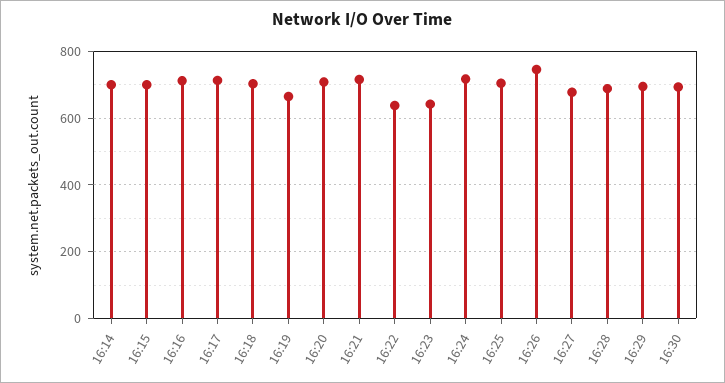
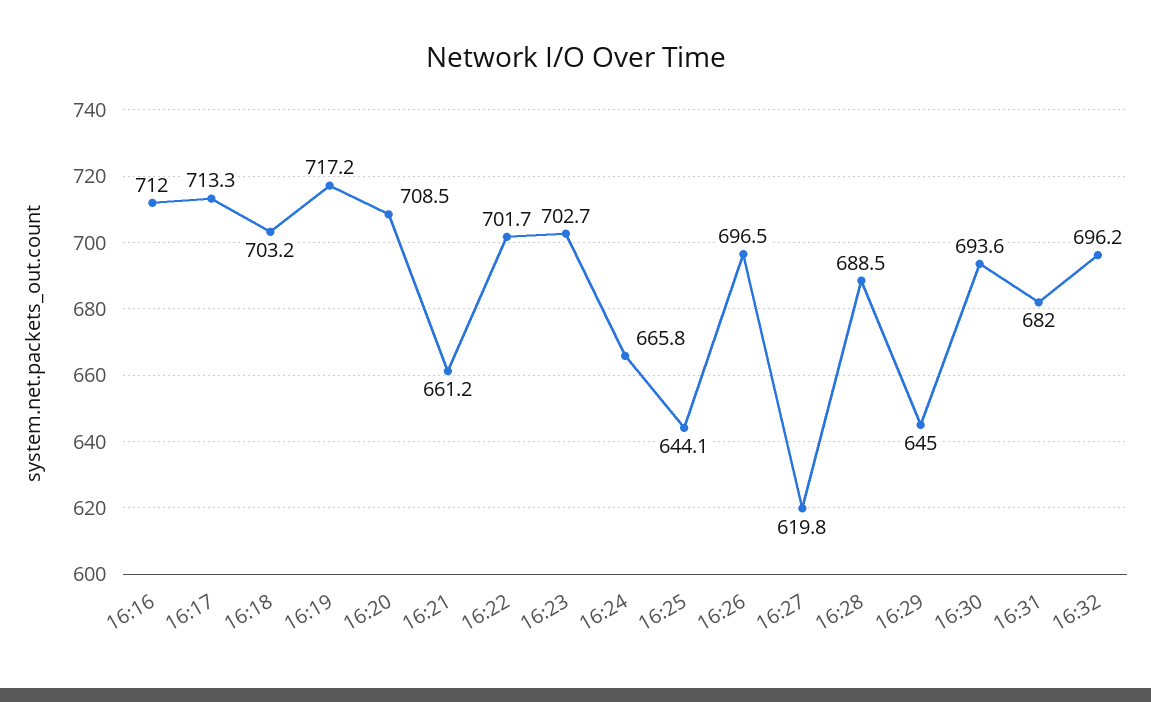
16:14: 700 -> none
16:15: 700 -> none
16:19: 660 -> 717.2
16:21: 720 -> 661.2
16:22: 640 -> 701.7
16:23: 640 -> 702.7
16:24: 720 -> 665.8
16:25: 700 -> 644.1
16:26: 740 -> 696.5
16:27: 680 -> 619.8
16:29: 700 -> 645
16:31: none -> 682
16:32: none -> 696.2

